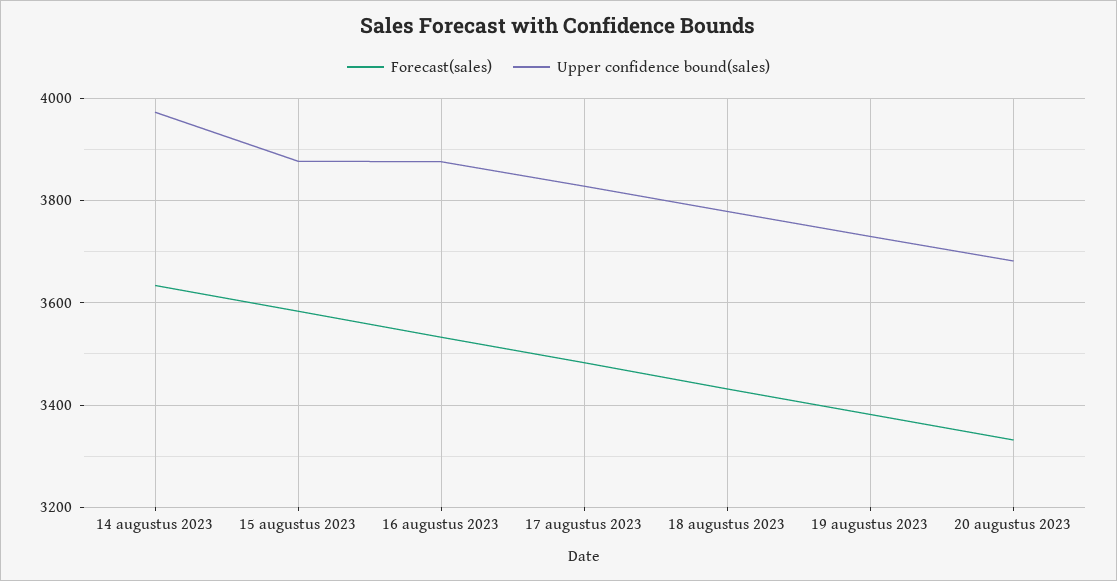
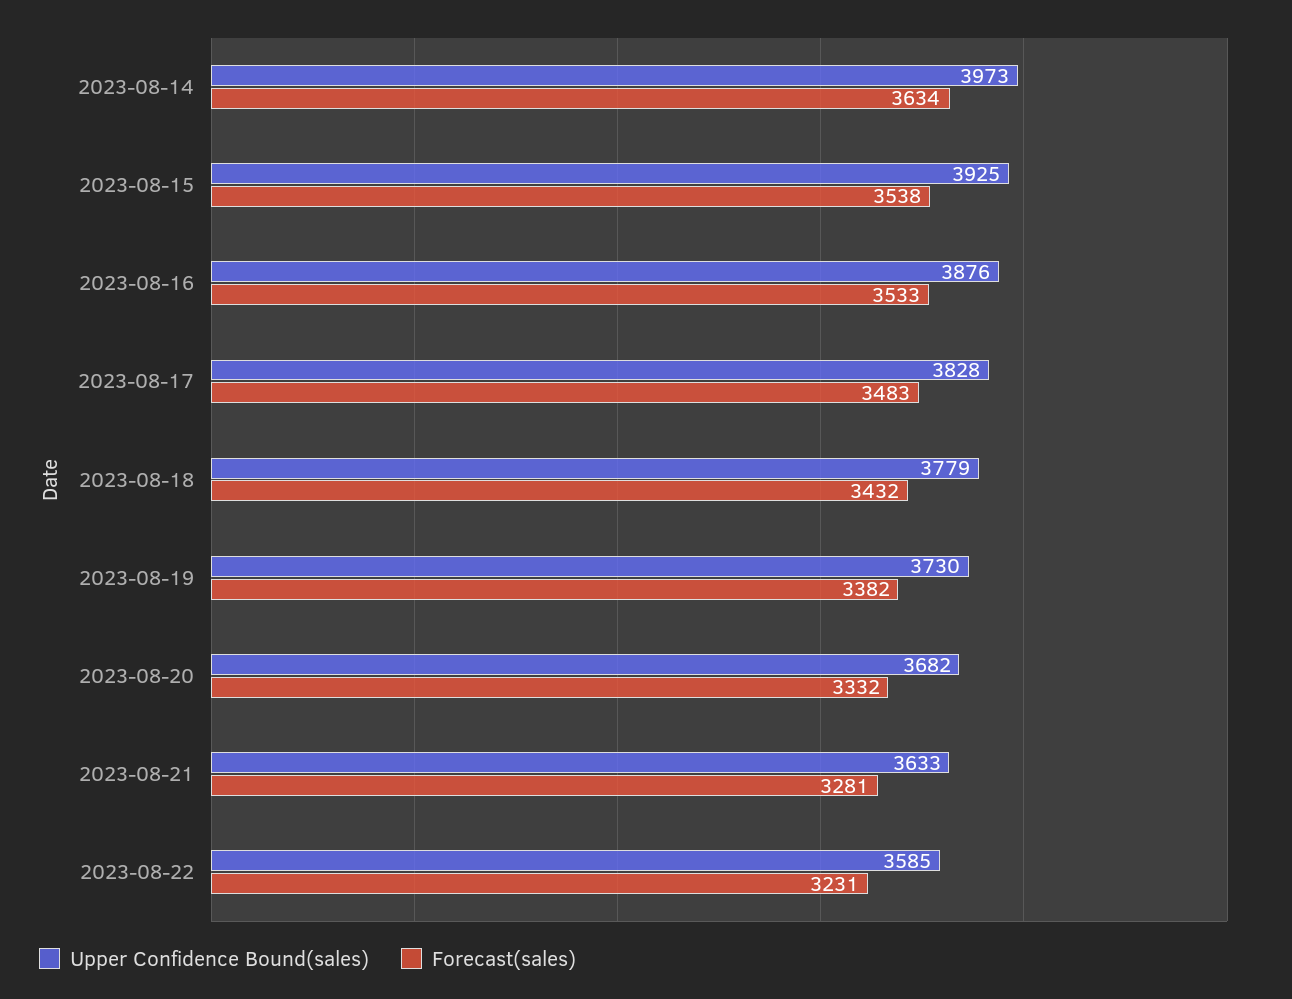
Forecast(sales), 15 augustus 2023: 3580 -> 3538
Upper confidence bound(sales), 15 augustus 2023: 3880 -> 3925
Upper confidence bound(sales), 2023-08-21: none -> 3633
Forecast(sales), 2023-08-21: none -> 3281
Upper confidence bound(sales), 2023-08-22: none -> 3585
Forecast(sales), 2023-08-22: none -> 3231

